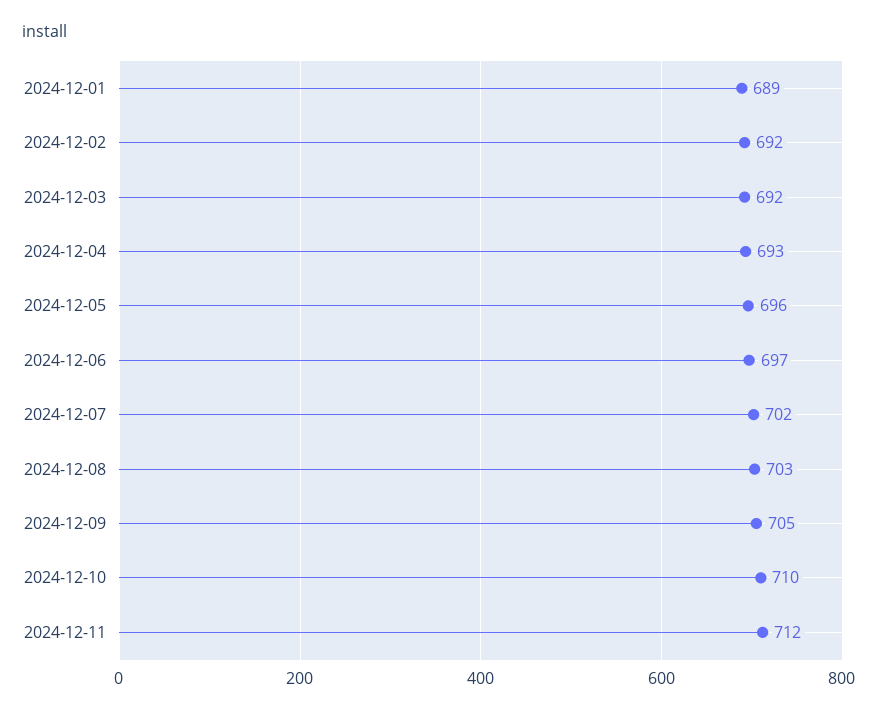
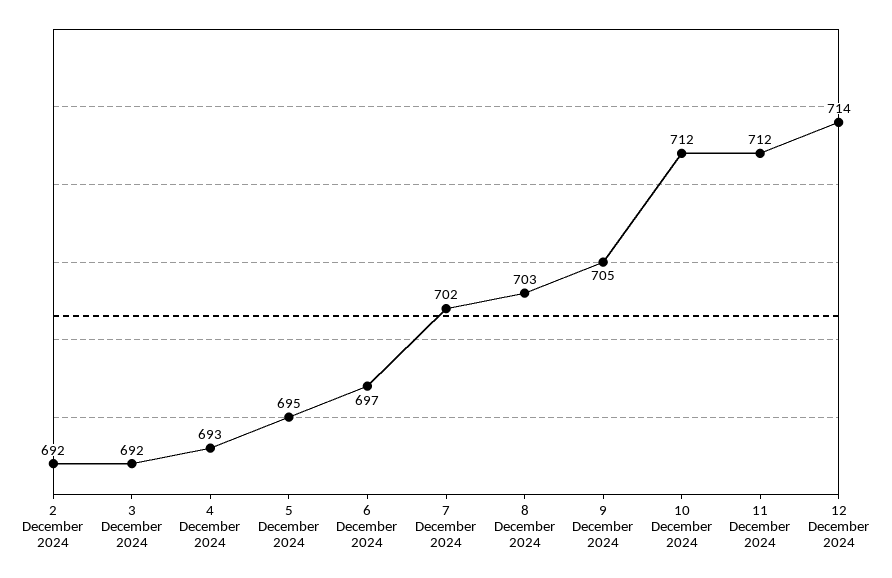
2024-12-01: 689 -> none
2024-12-05: 696 -> 695
2024-12-10: 710 -> 712
12 December 2024: none -> 714

